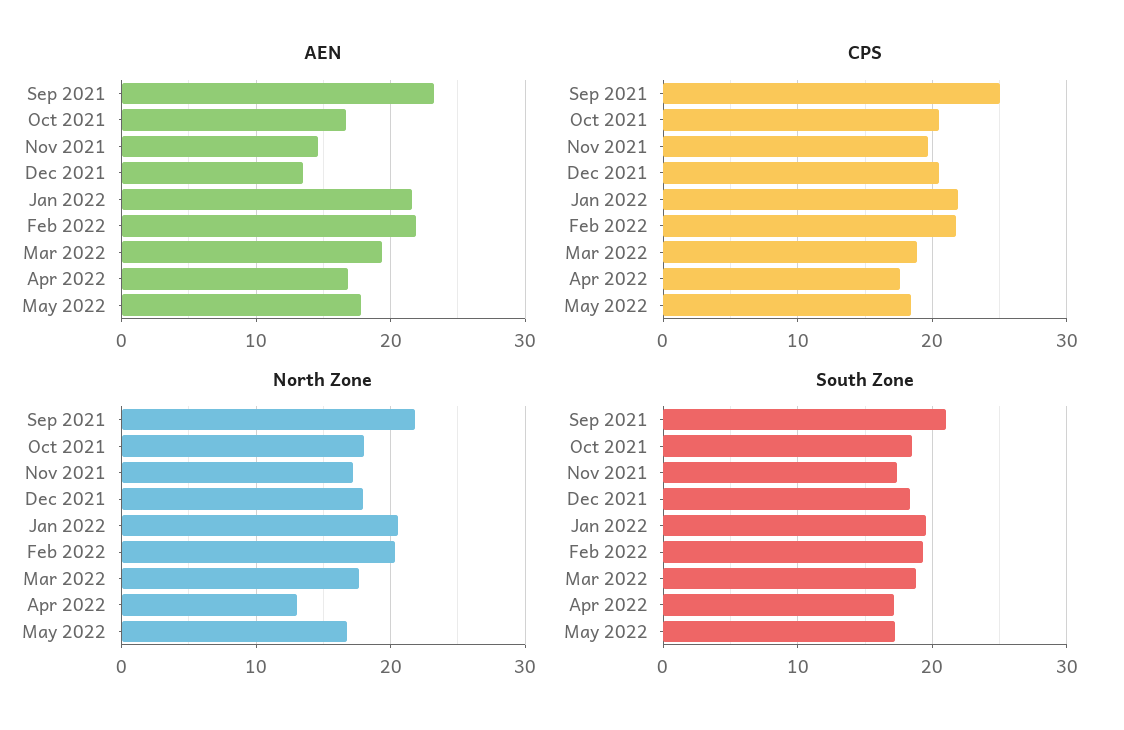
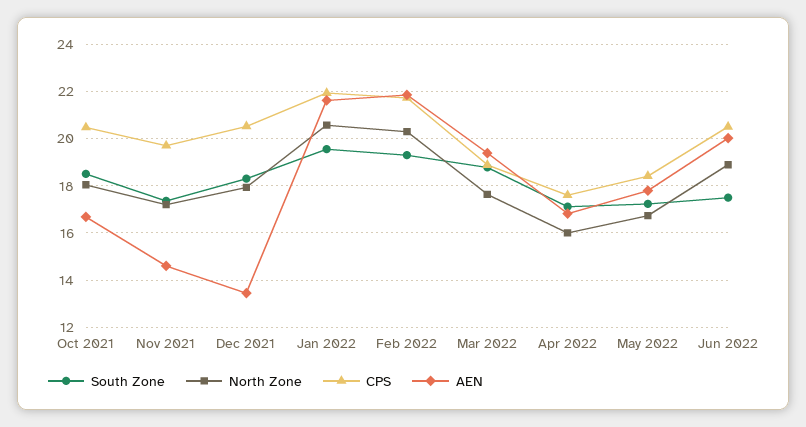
AEN, Sep 2021: 23 -> none
CPS, Sep 2021: 25 -> none
North Zone, Sep 2021: 22 -> none
North Zone, Apr 2022: 13 -> 16
South Zone, Sep 2021: 21 -> none
South Zone, Jun 2022: none -> 17.5
North Zone, Jun 2022: none -> 19
CPS, Jun 2022: none -> 20.5
AEN, Jun 2022: none -> 20

